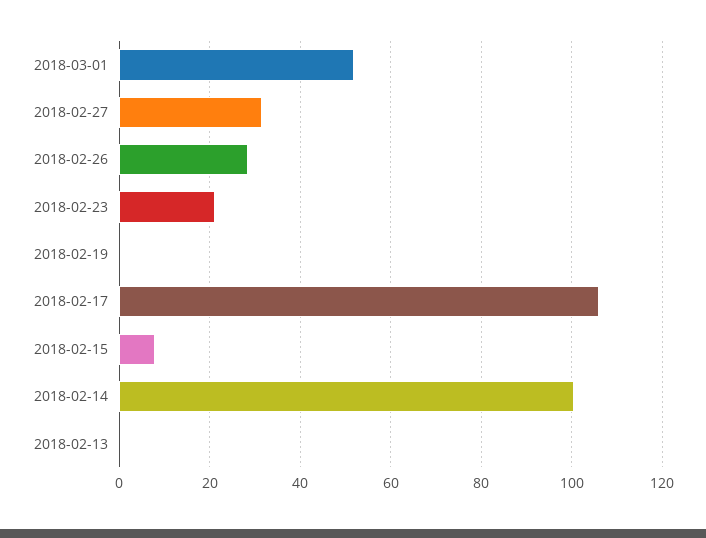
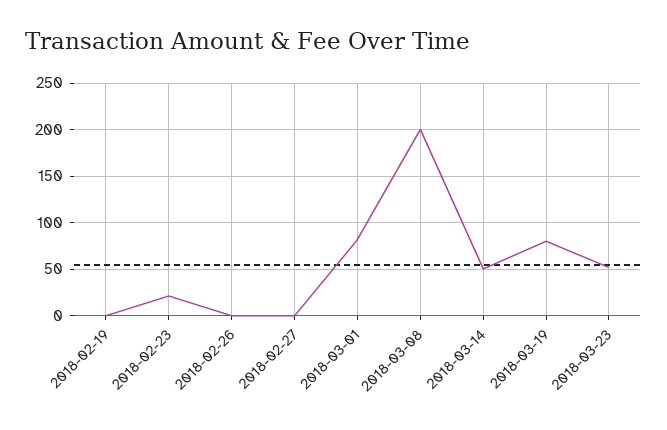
2018-03-01: 52 -> 80
2018-02-27: 32 -> 0
2018-02-26: 28 -> 0
2018-02-17: 106 -> none
2018-02-15: 8 -> none
2018-02-14: 100 -> none
2018-02-13: 0 -> none
2018-03-08: none -> 200
2018-03-14: none -> 50
2018-03-19: none -> 80
2018-03-23: none -> 50

